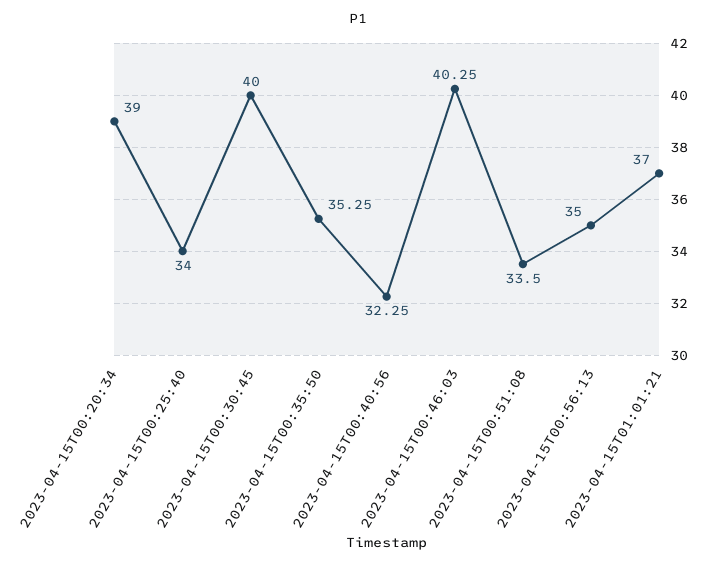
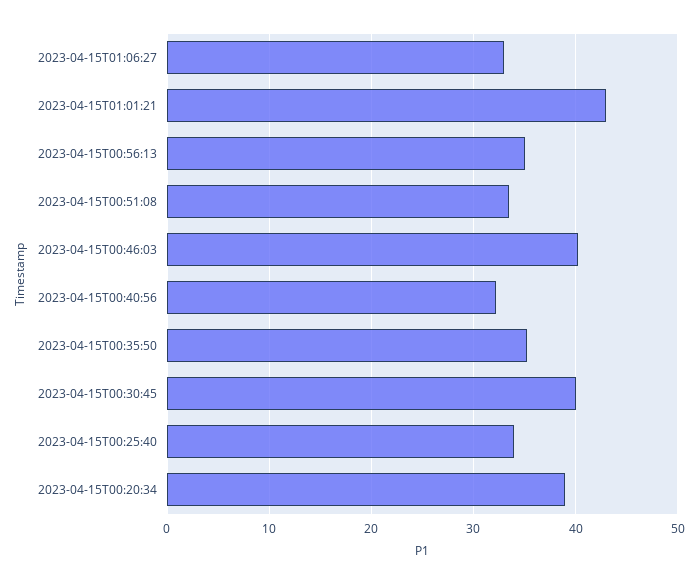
2023-04-15T01:01:21: 37 -> 43
2023-04-15T01:06:27: none -> 33

